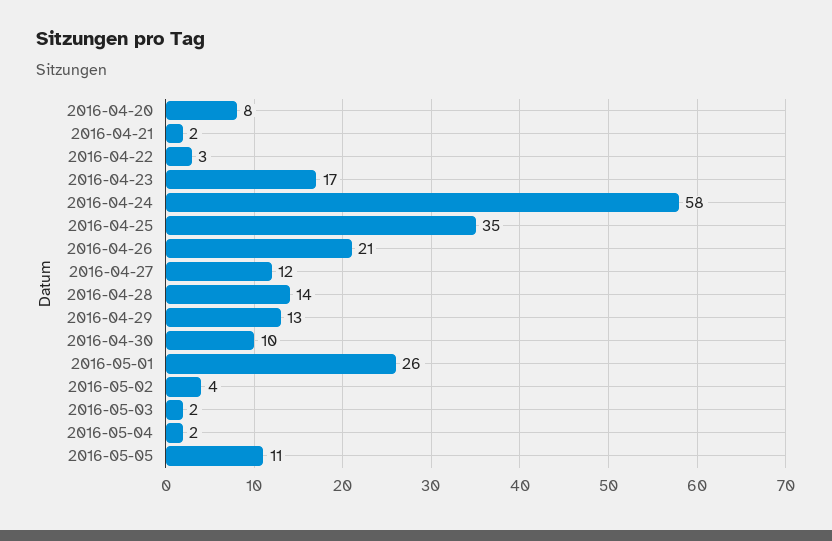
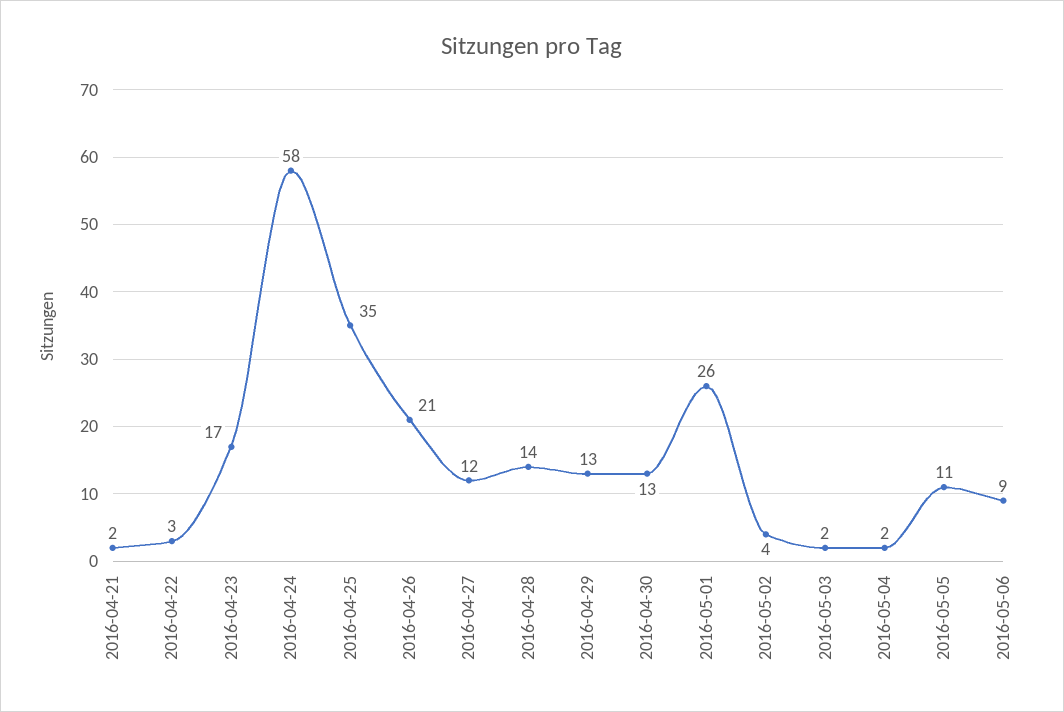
2016-04-20: 8 -> none
2016-04-30: 10 -> 13
2016-05-06: none -> 9

